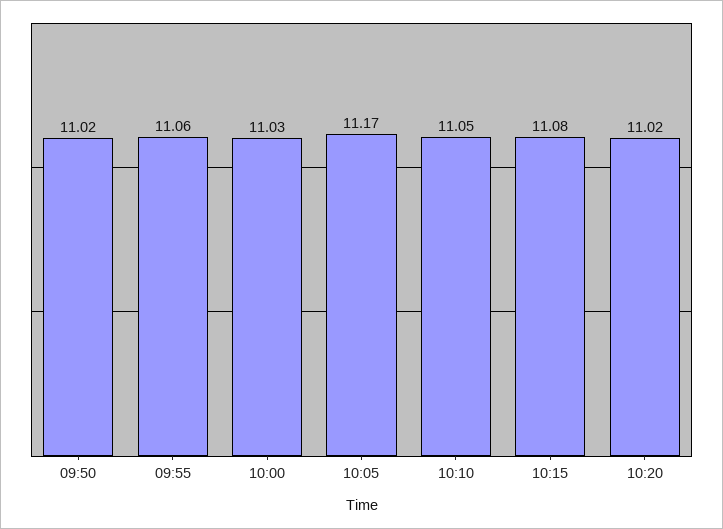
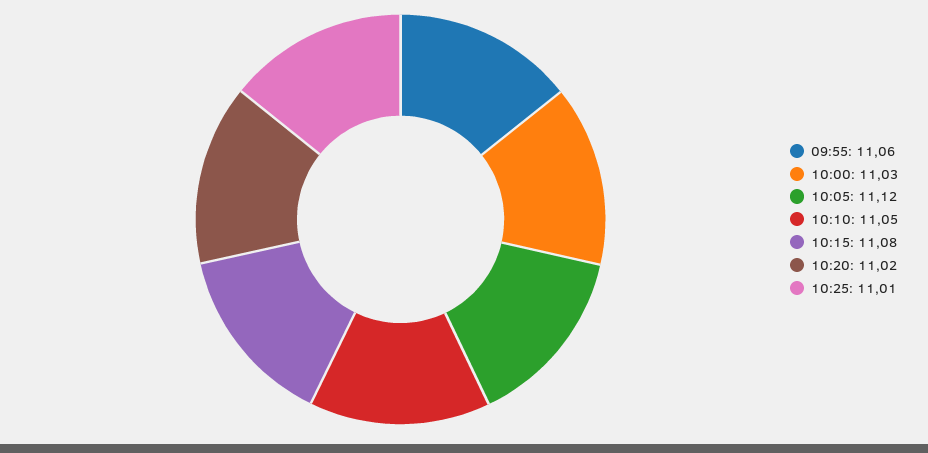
09:50: 11.02 -> none
10:05: 11.17 -> 11.12
10:25: none -> 11.01

